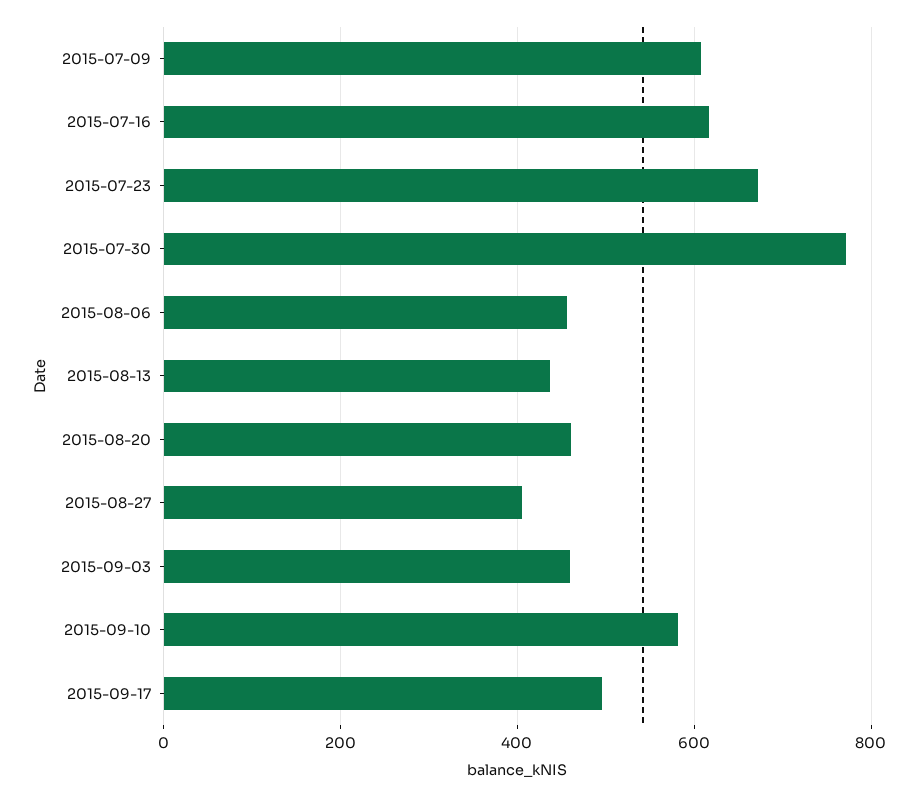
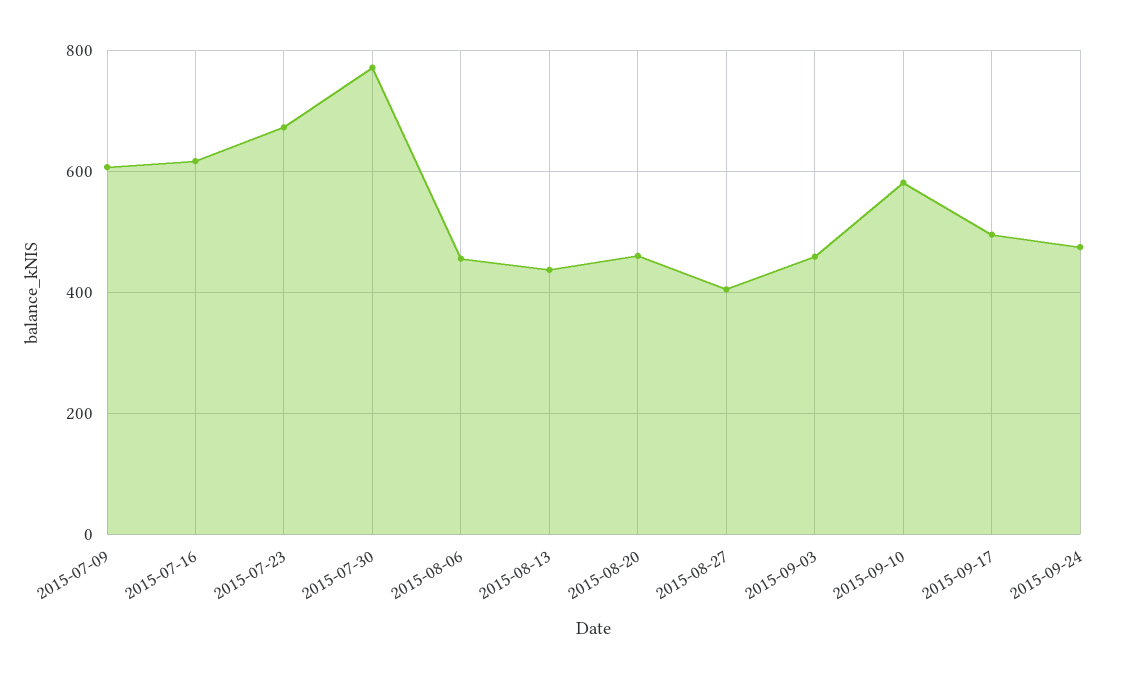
2015-09-24: none -> 480

